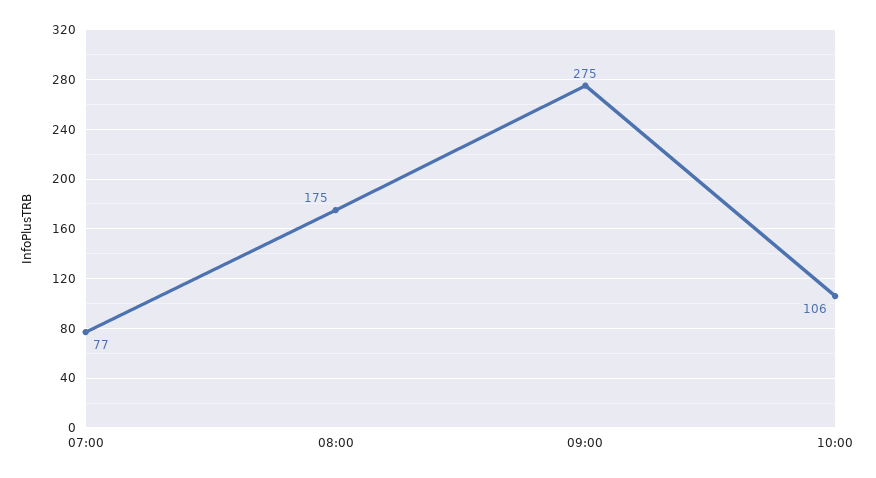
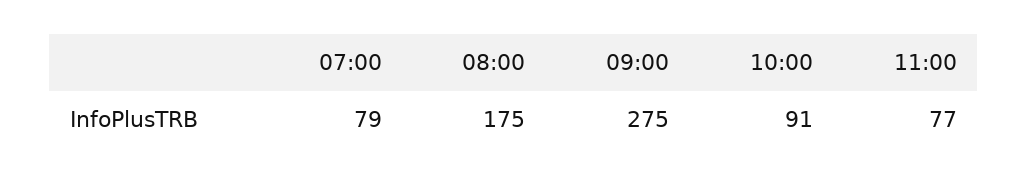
07:00: 77 -> 79
10:00: 106 -> 91
11:00: none -> 77

